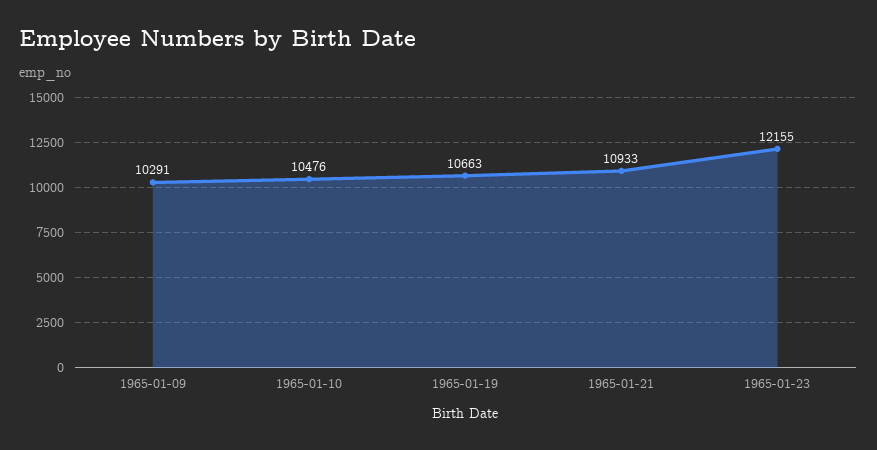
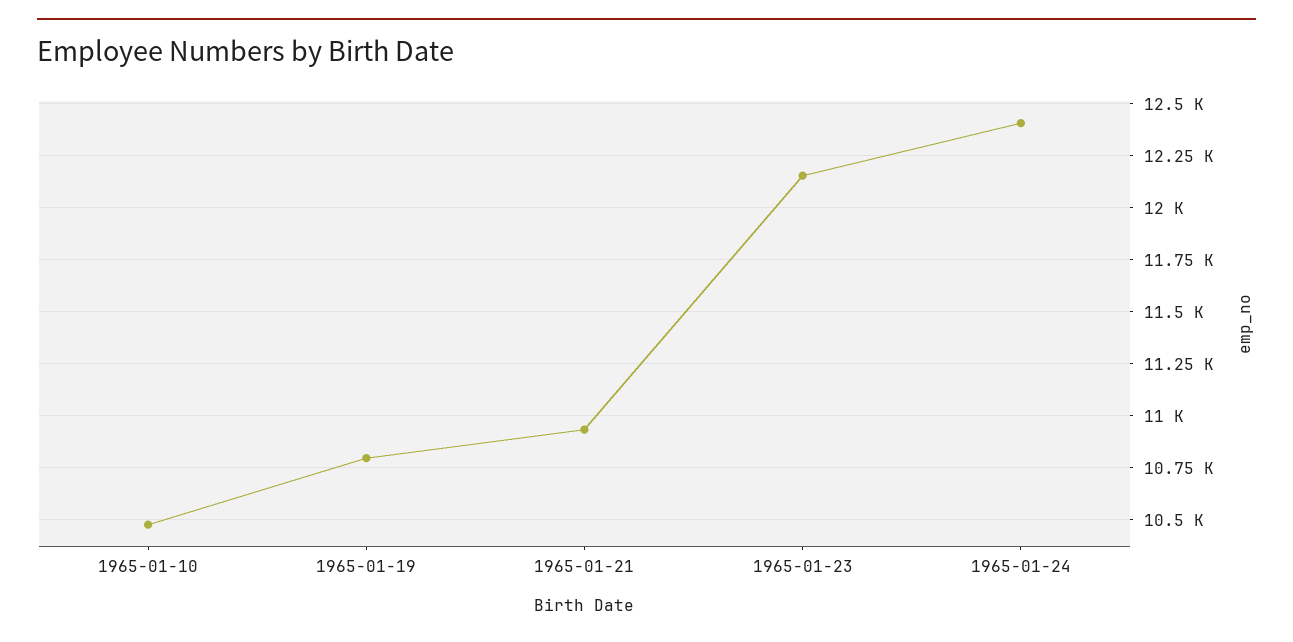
1965-01-09: 10291 -> none
1965-01-19: 10663 -> 10800
1965-01-24: none -> 12400

